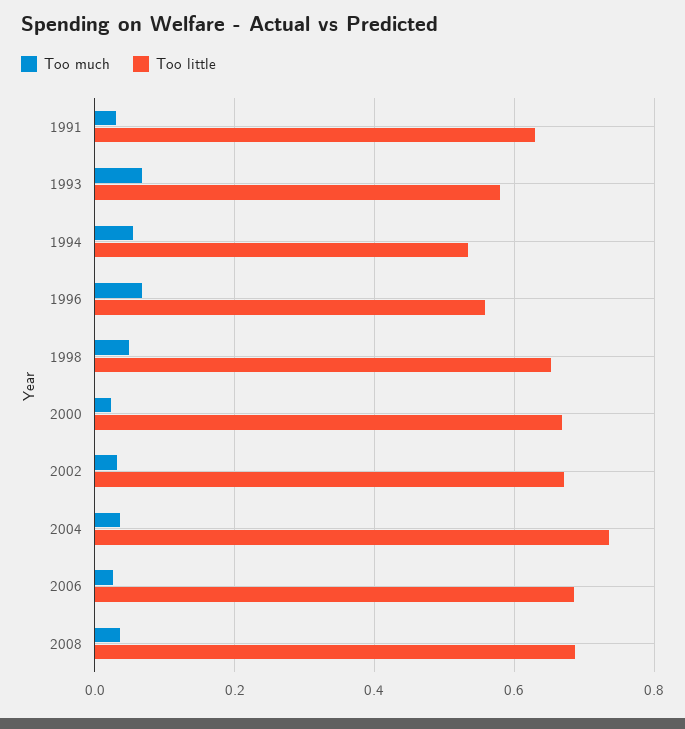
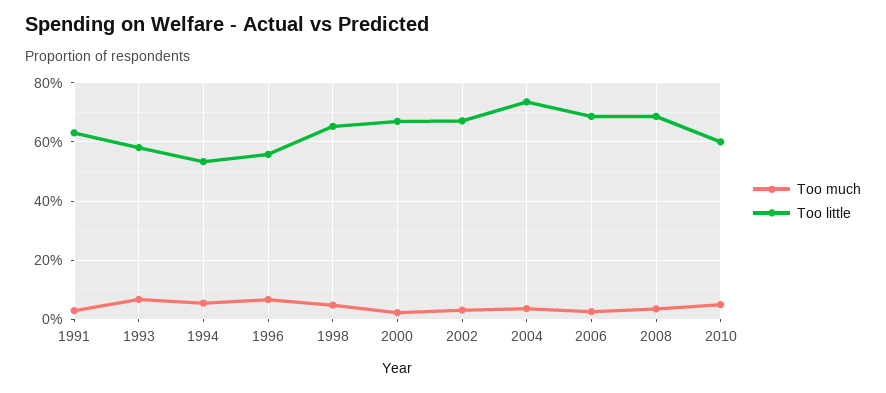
Too much, 2010: none -> 0.05
Too little, 2010: none -> 0.6

